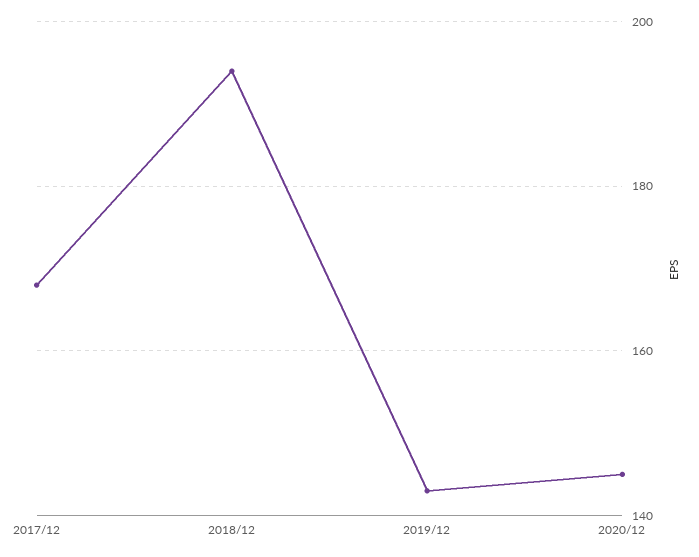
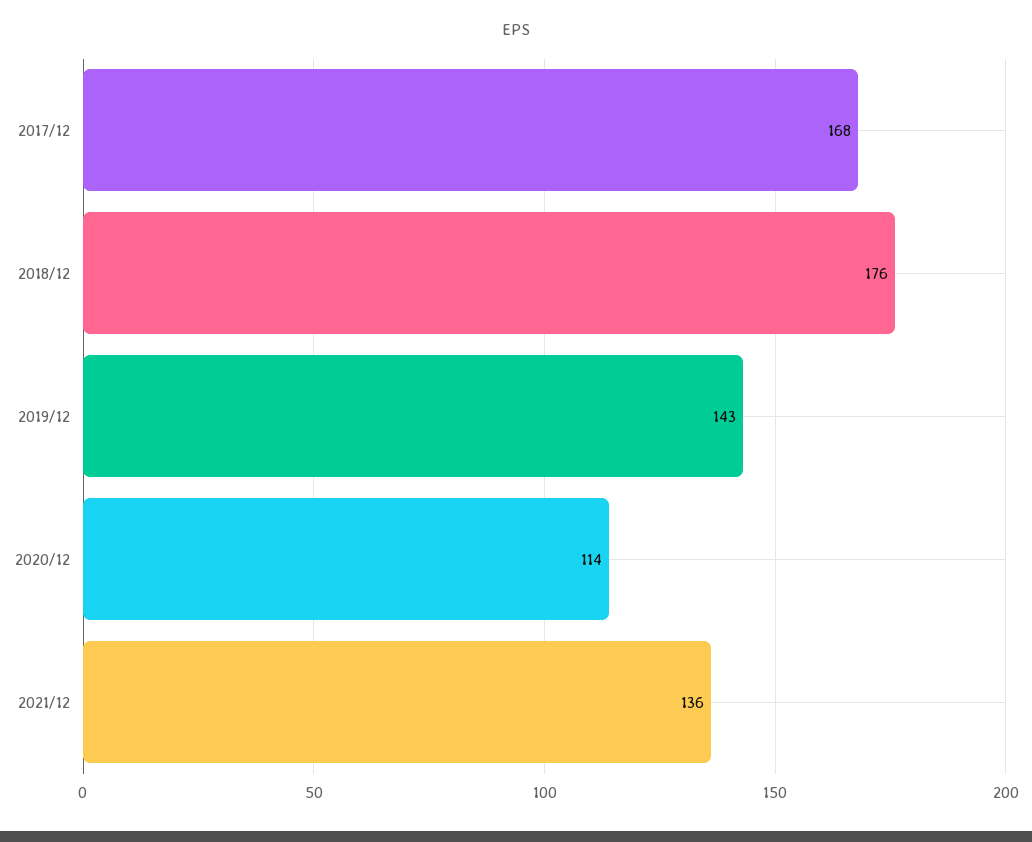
2018/12: 195 -> 176
2020/12: 145 -> 114
2021/12: none -> 136

